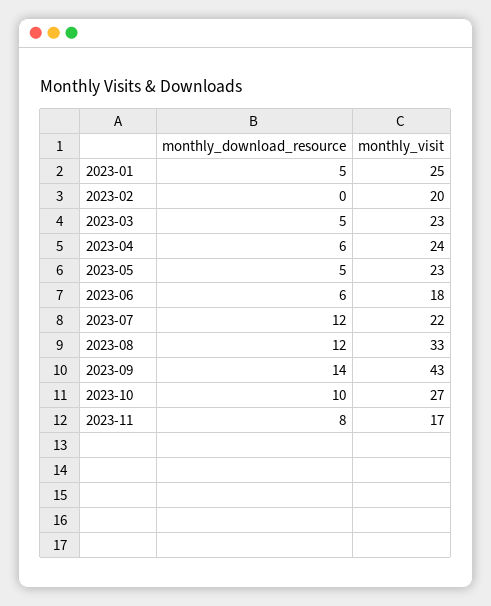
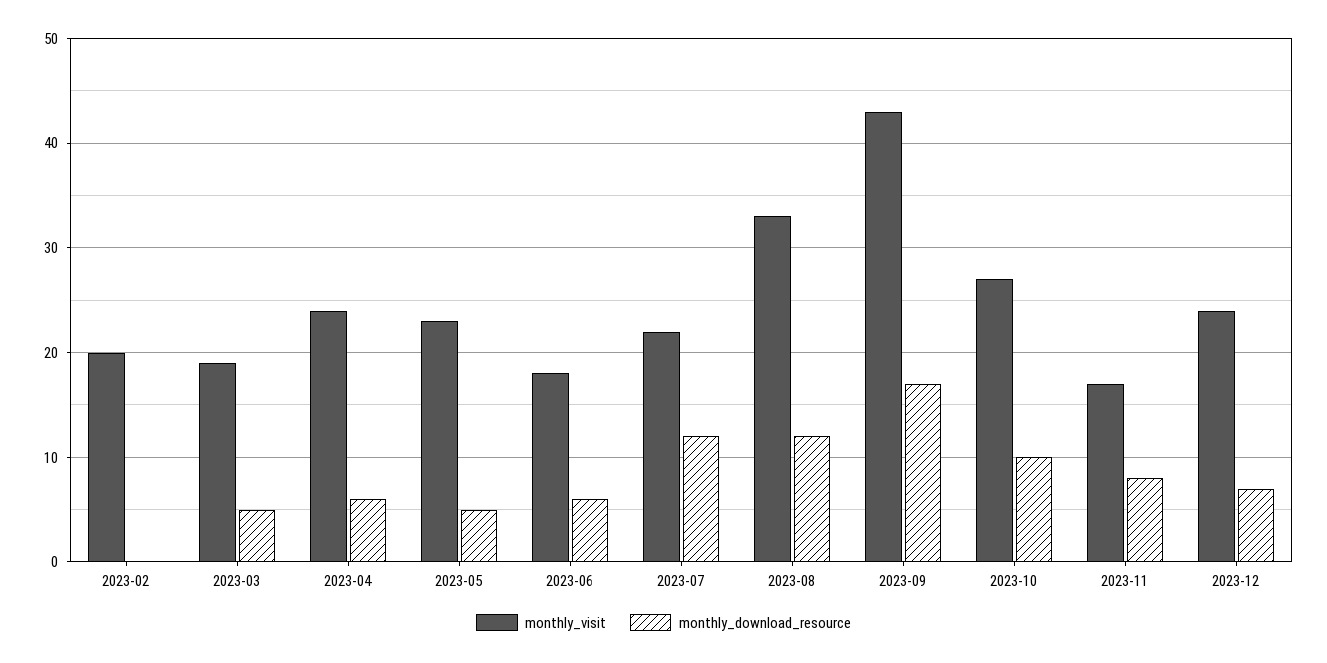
monthly_download_resource, 2023-01: 5 -> none
monthly_visit, 2023-01: 25 -> none
monthly_visit, 2023-03: 23 -> 19
monthly_download_resource, 2023-09: 14 -> 17
monthly_visit, 2023-12: none -> 24
monthly_download_resource, 2023-12: none -> 7

